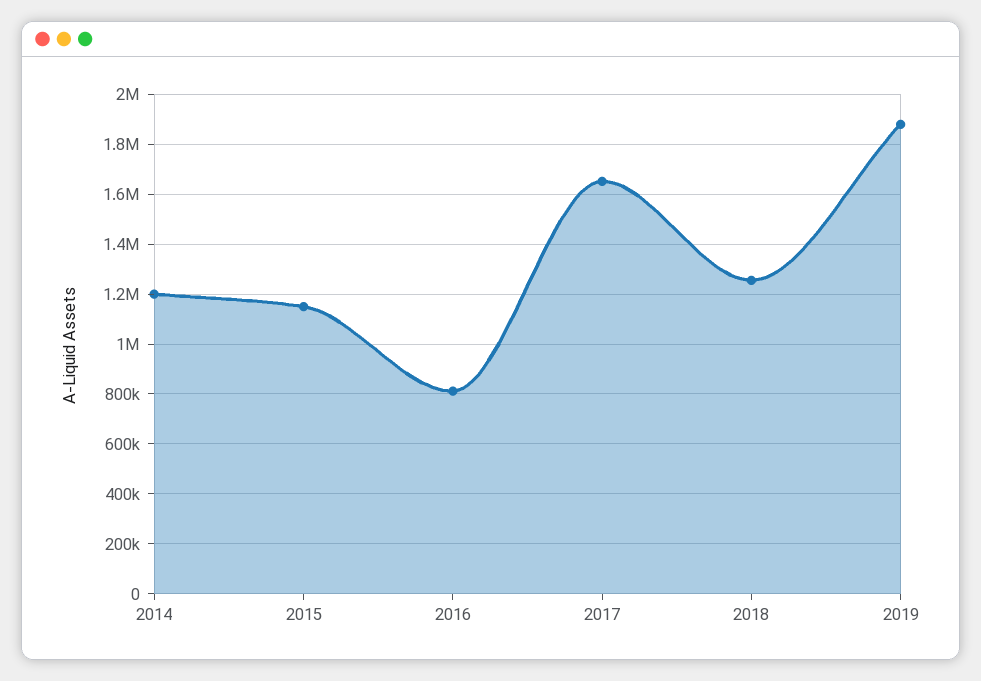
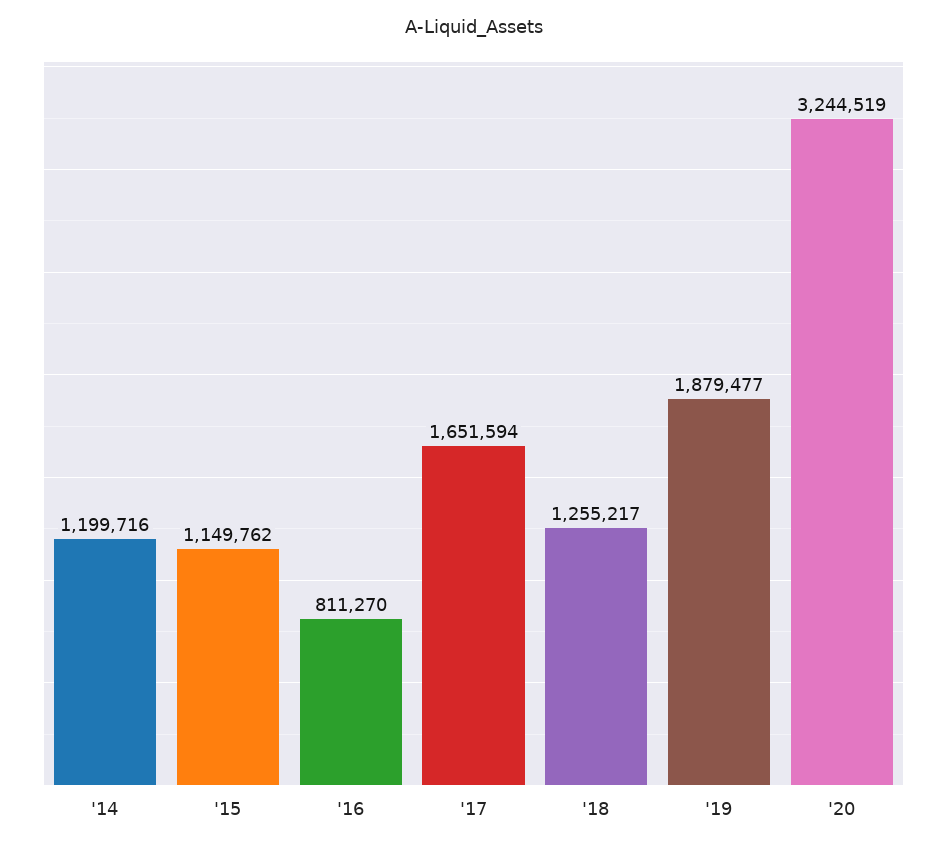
'20: none -> 3244519

